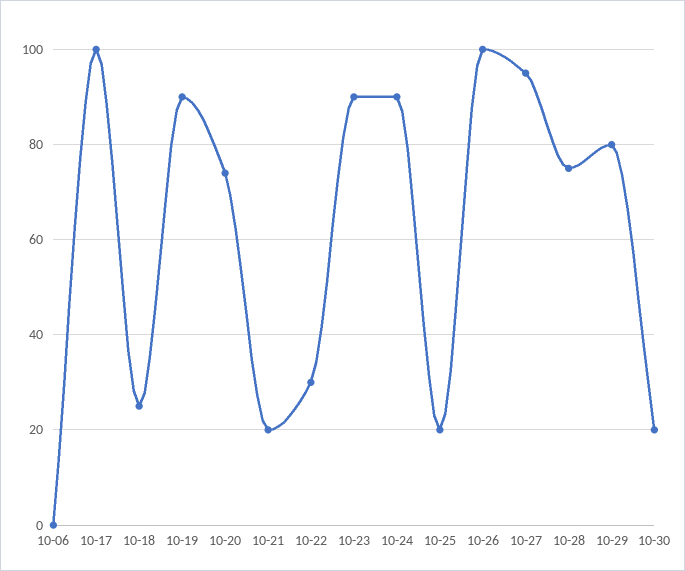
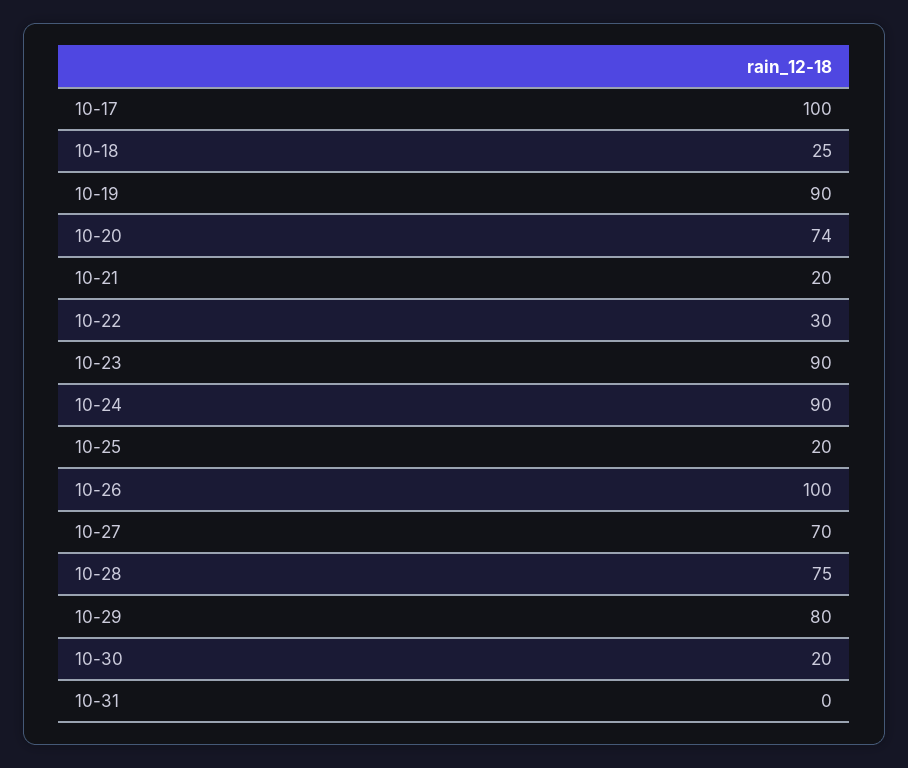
10-06: 0 -> none
10-27: 95 -> 70
10-31: none -> 0

